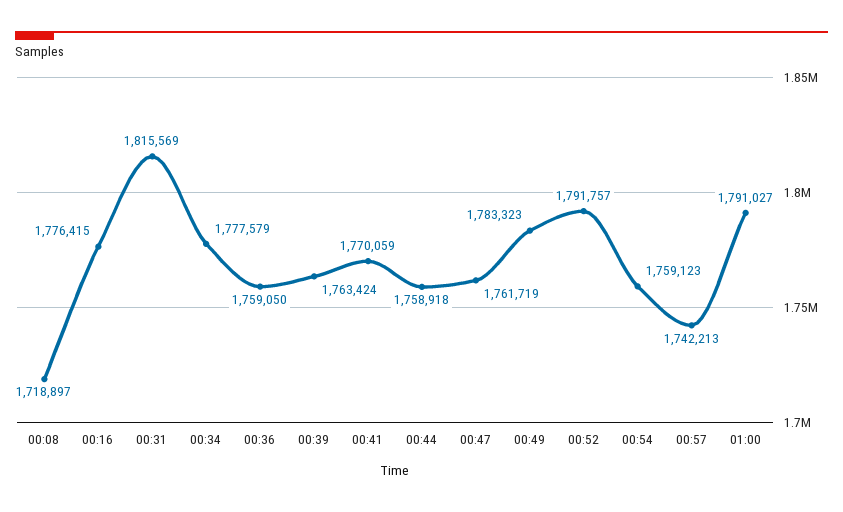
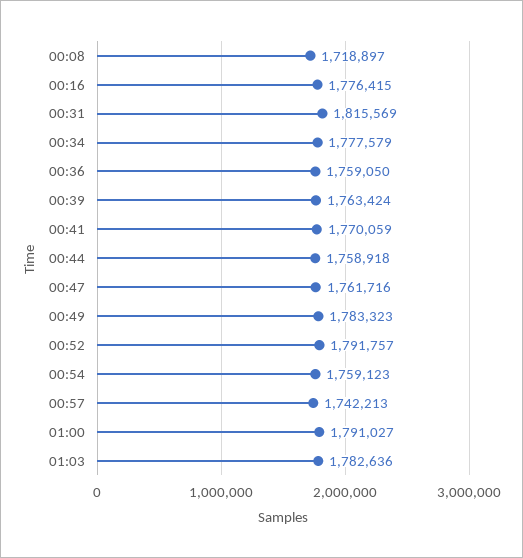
00:47: 1761719 -> 1761716
01:03: none -> 1782636

